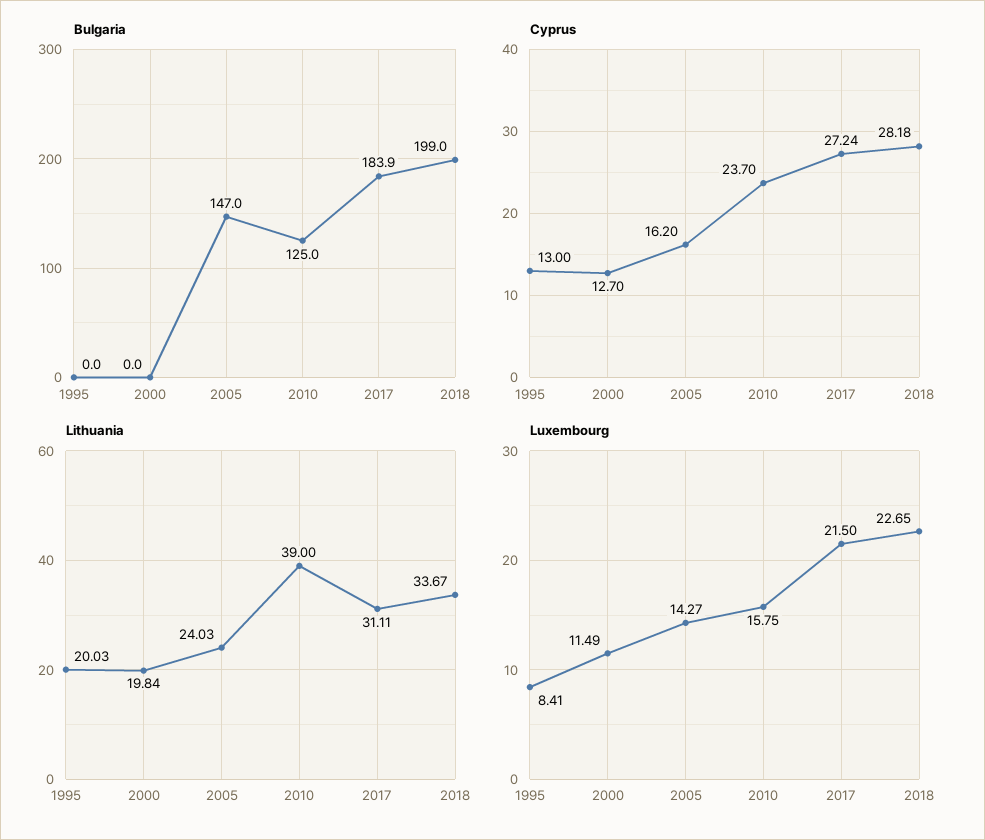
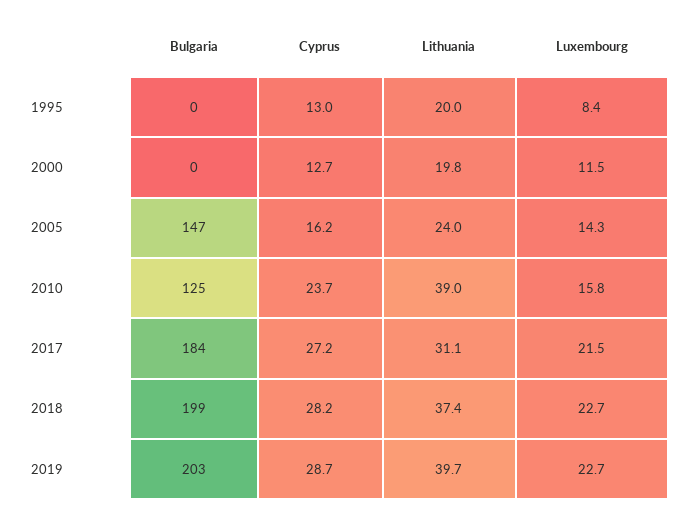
Lithuania, 2018: 33.67 -> 37.4
Bulgaria, 2019: none -> 203
Cyprus, 2019: none -> 28.7
Lithuania, 2019: none -> 39.7
Luxembourg, 2019: none -> 22.7

